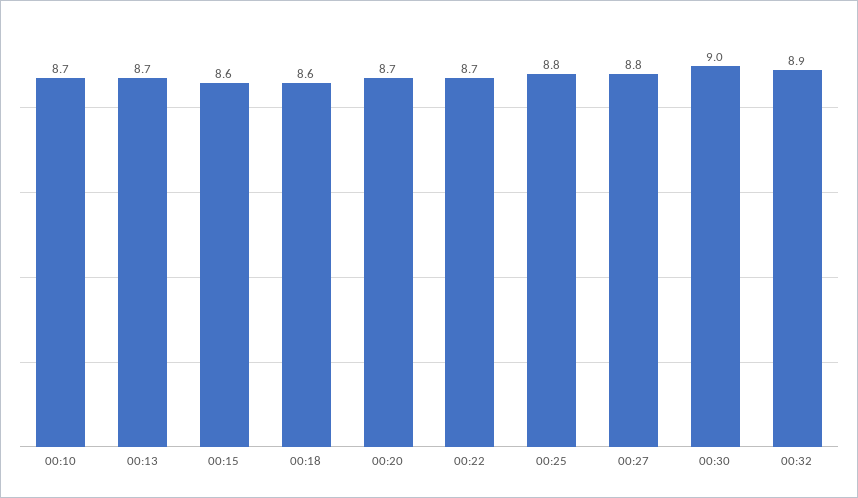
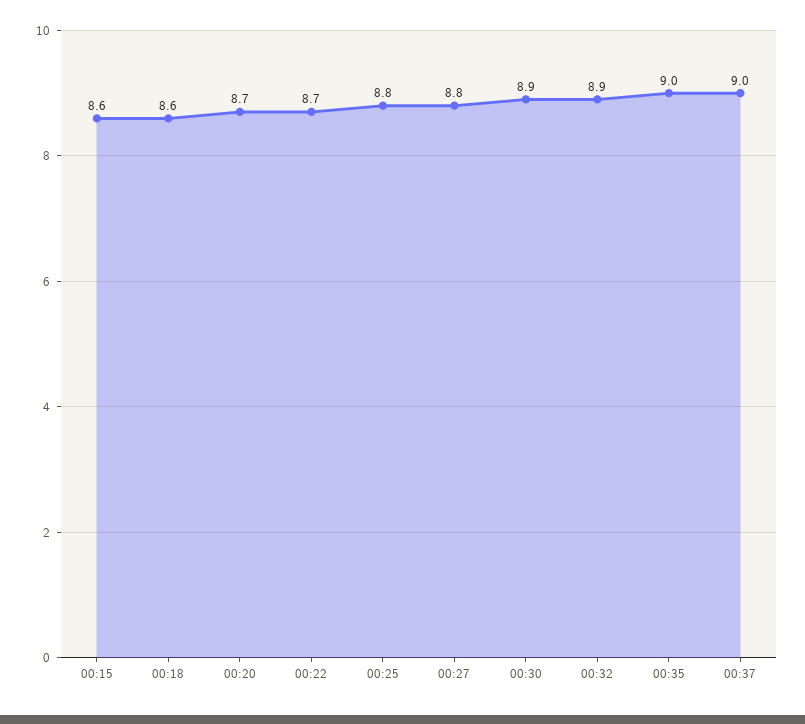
00:10: 8.7 -> none
00:13: 8.7 -> none
00:30: 9 -> 8.9
00:35: none -> 9
00:37: none -> 9

